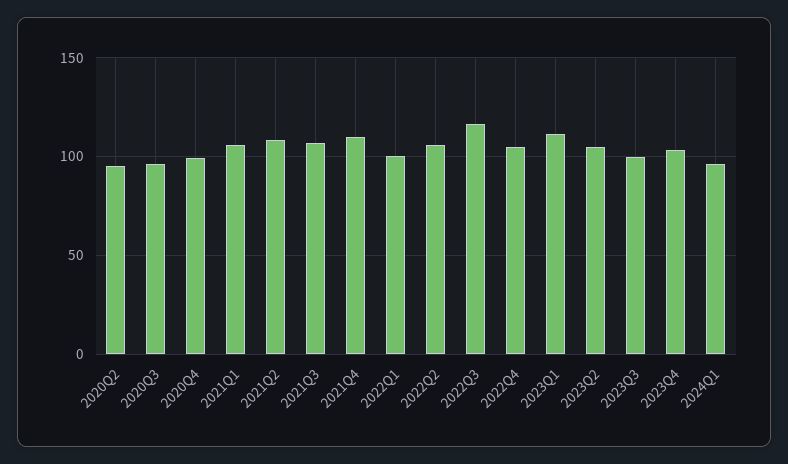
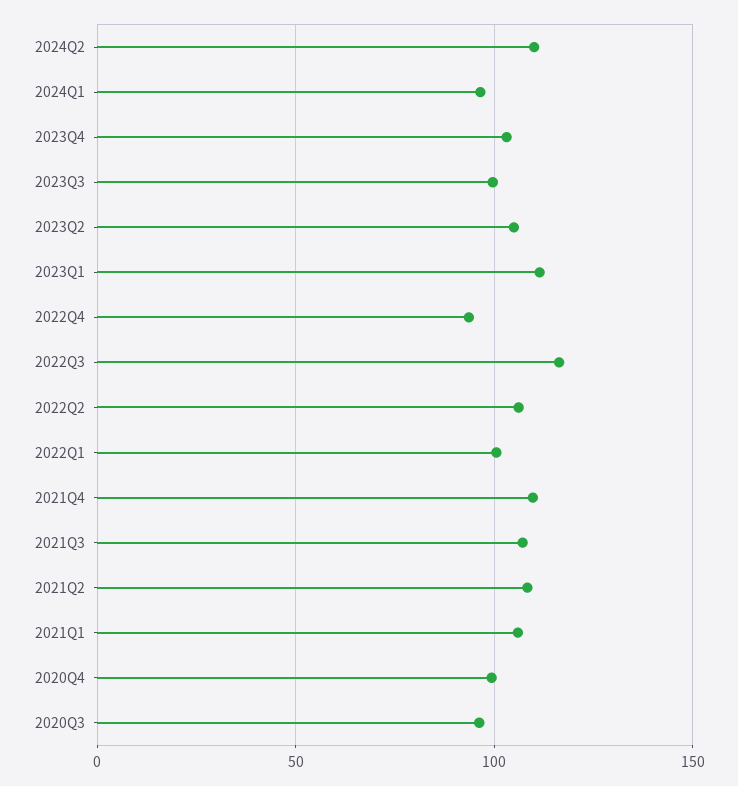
2020Q2: 95 -> none
2022Q4: 105 -> 95
2024Q2: none -> 110

